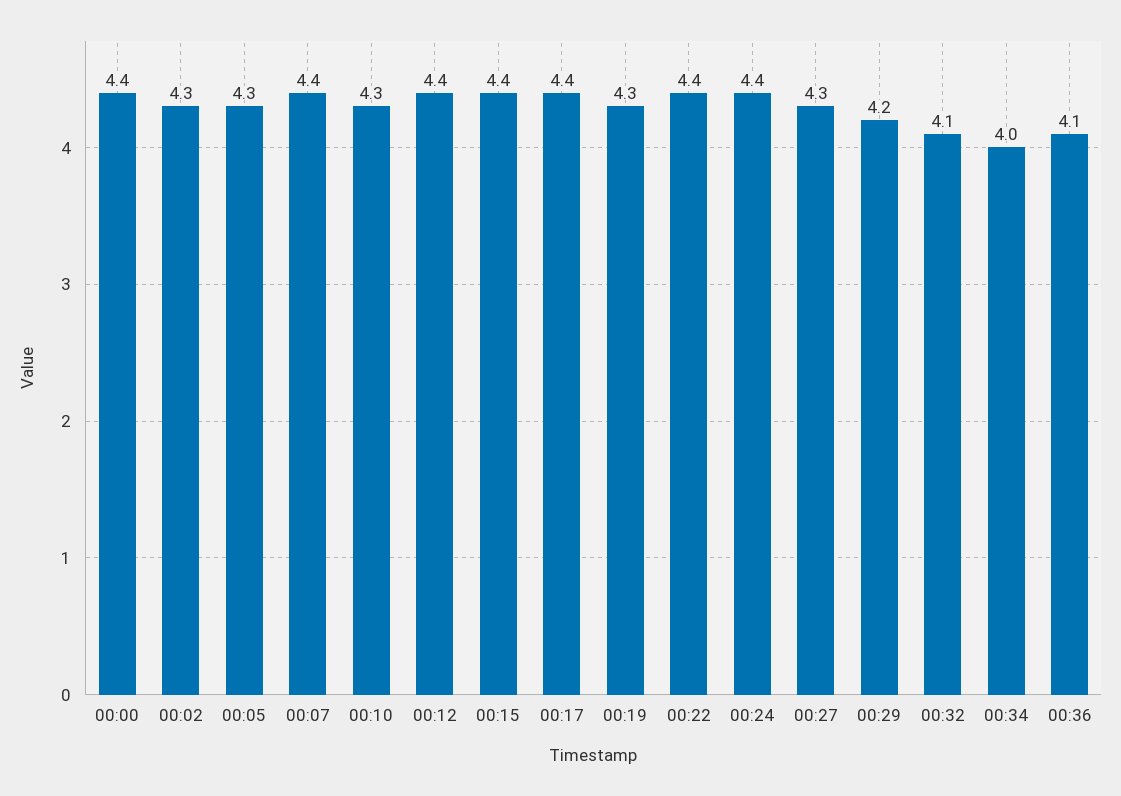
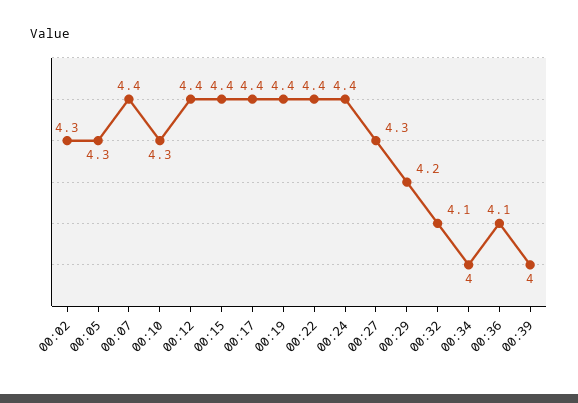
00:00: 4.4 -> none
00:19: 4.3 -> 4.4
00:39: none -> 4

